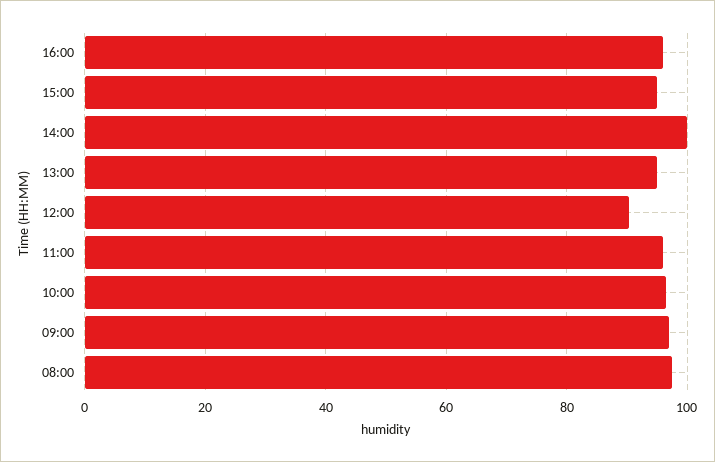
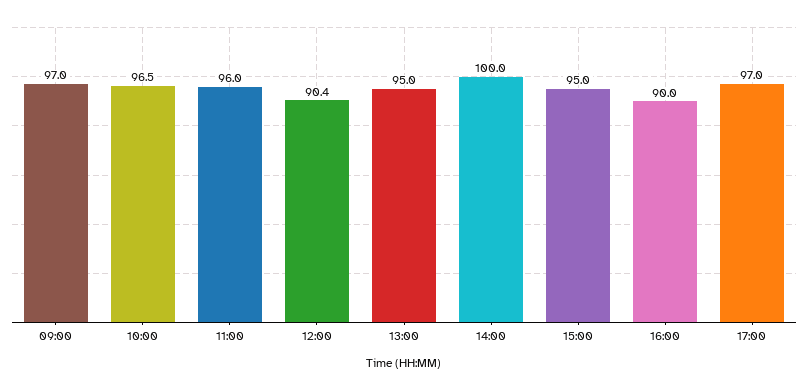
16:00: 96 -> 90
08:00: 98 -> none
17:00: none -> 97

